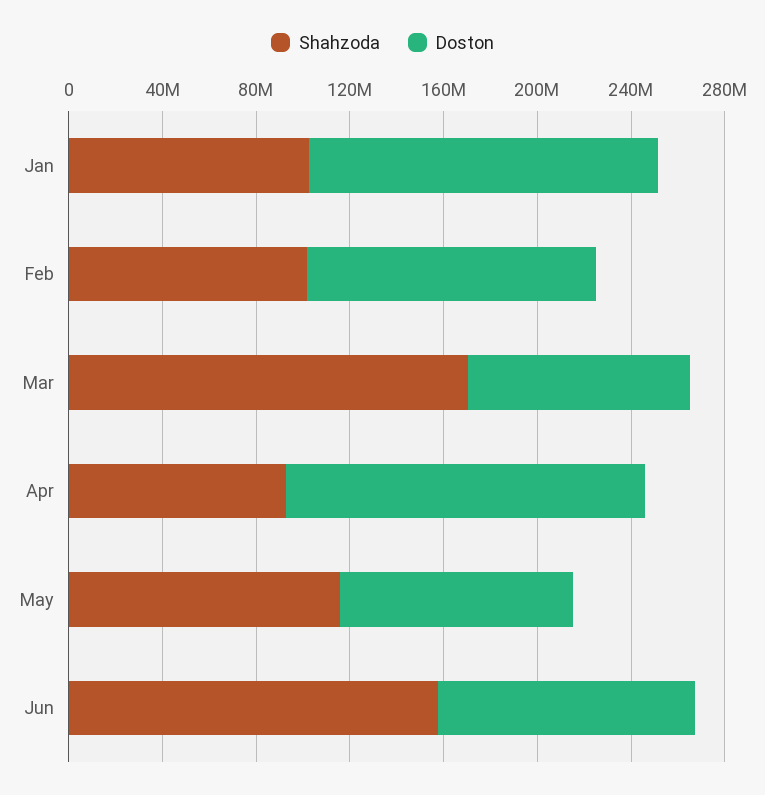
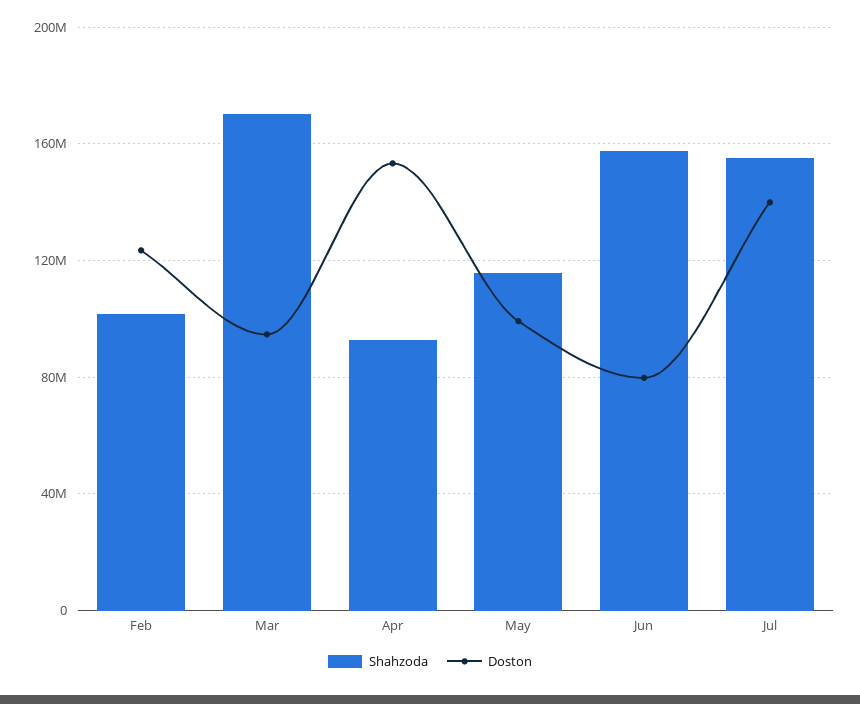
Shahzoda, Jan: 100000000 -> none
Doston, Jan: 150000000 -> none
Doston, Jun: 110000000 -> 80000000
Shahzoda, Jul: none -> 155000000
Doston, Jul: none -> 140000000

